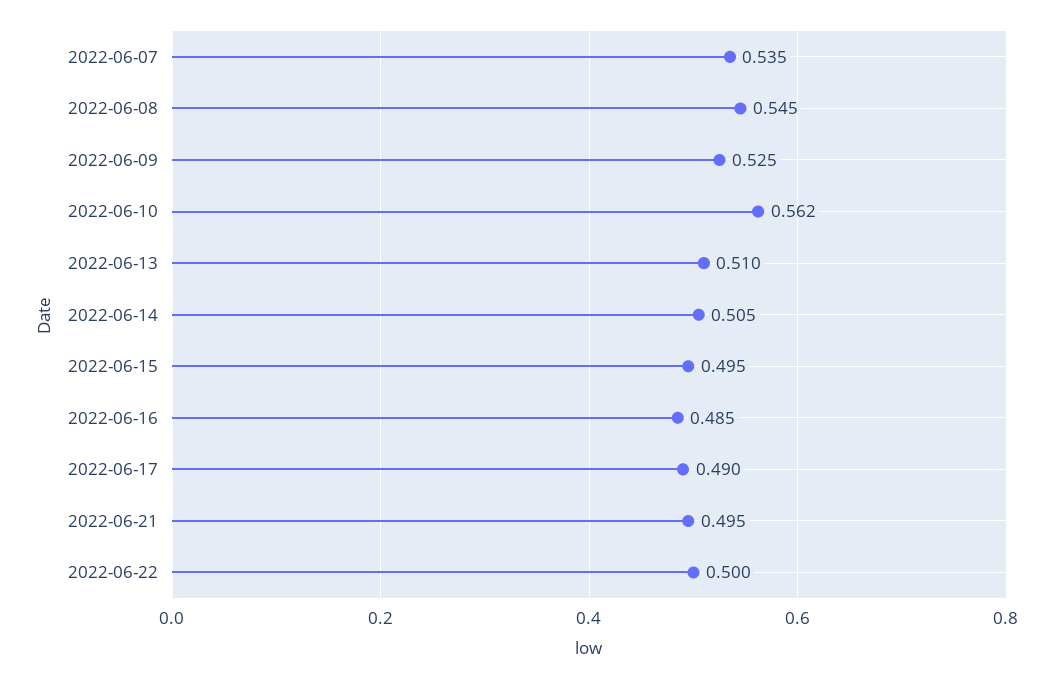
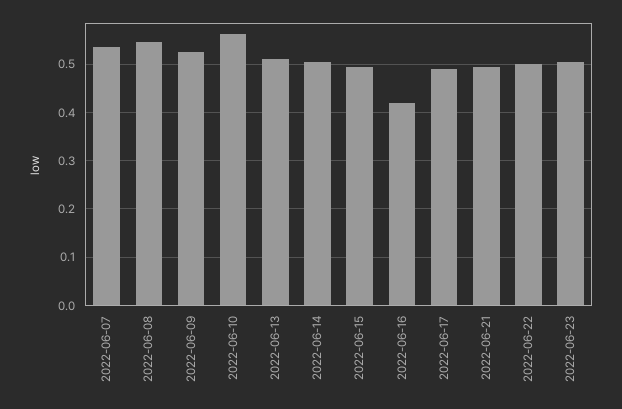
2022-06-16: 0.485 -> 0.42
2022-06-23: none -> 0.5

